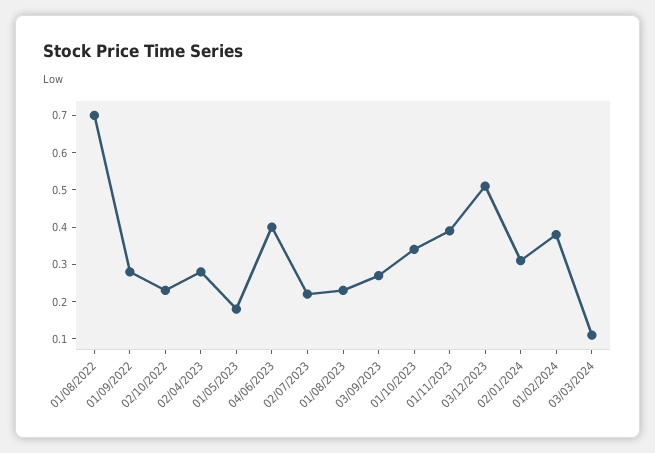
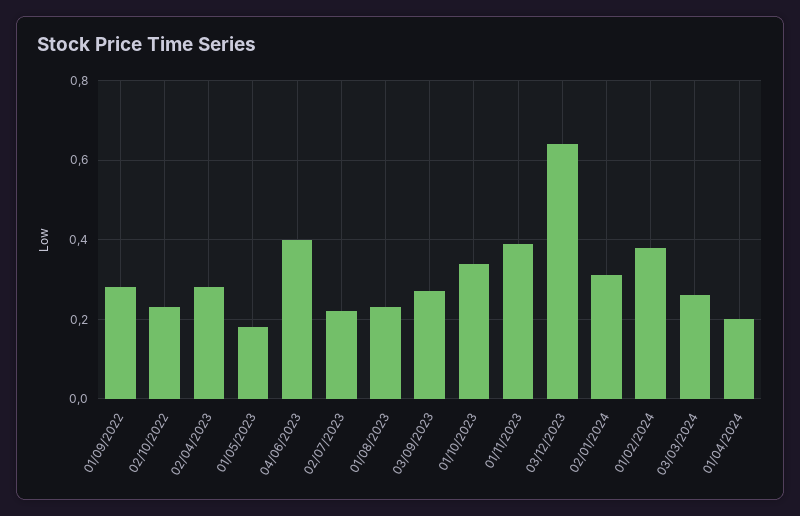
01/08/2022: 0.7 -> none
03/12/2023: 0.5 -> 0.65
03/03/2024: 0.1 -> 0.25
01/04/2024: none -> 0.2

